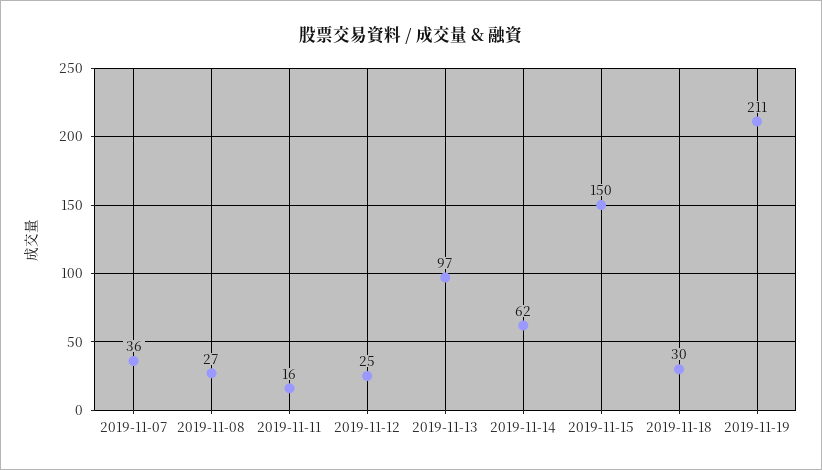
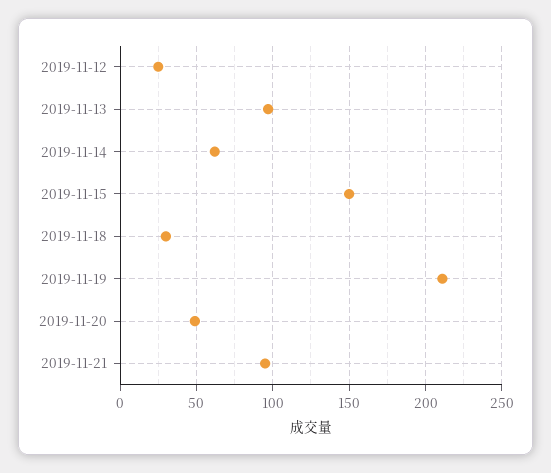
2019-11-07: 36 -> none
2019-11-08: 27 -> none
2019-11-11: 16 -> none
2019-11-20: none -> 50
2019-11-21: none -> 95

